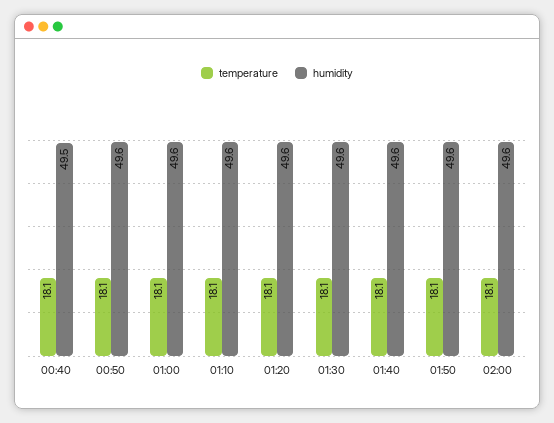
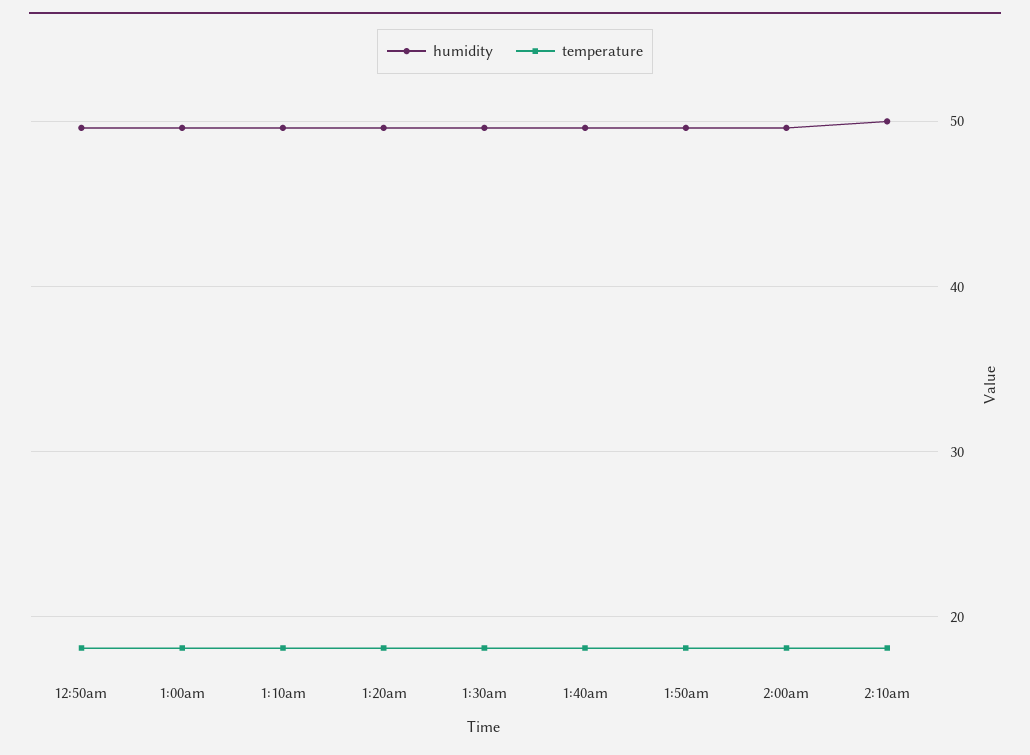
temperature, 00:40: 18.1 -> none
humidity, 00:40: 49.5 -> none
humidity, 2:10am: none -> 50
temperature, 2:10am: none -> 18

